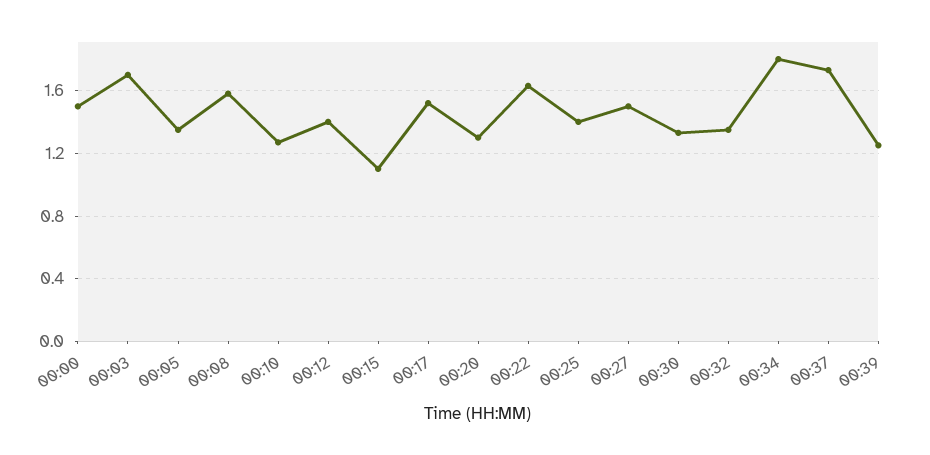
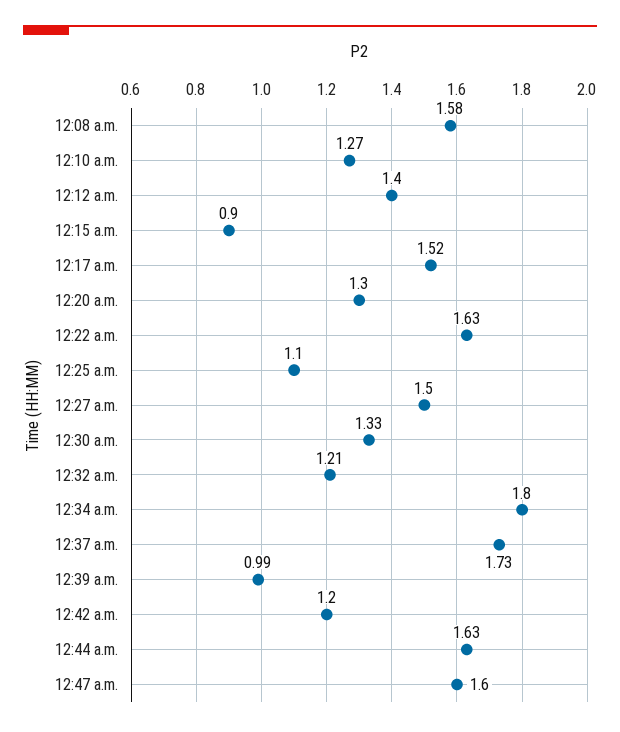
00:00: 1.5 -> none
00:03: 1.7 -> none
00:05: 1.35 -> none
00:15: 1.1 -> 0.9
00:25: 1.4 -> 1.1
00:32: 1.35 -> 1.21
00:39: 1.25 -> 0.99
12:42 a.m.: none -> 1.2
12:44 a.m.: none -> 1.63
12:47 a.m.: none -> 1.6

